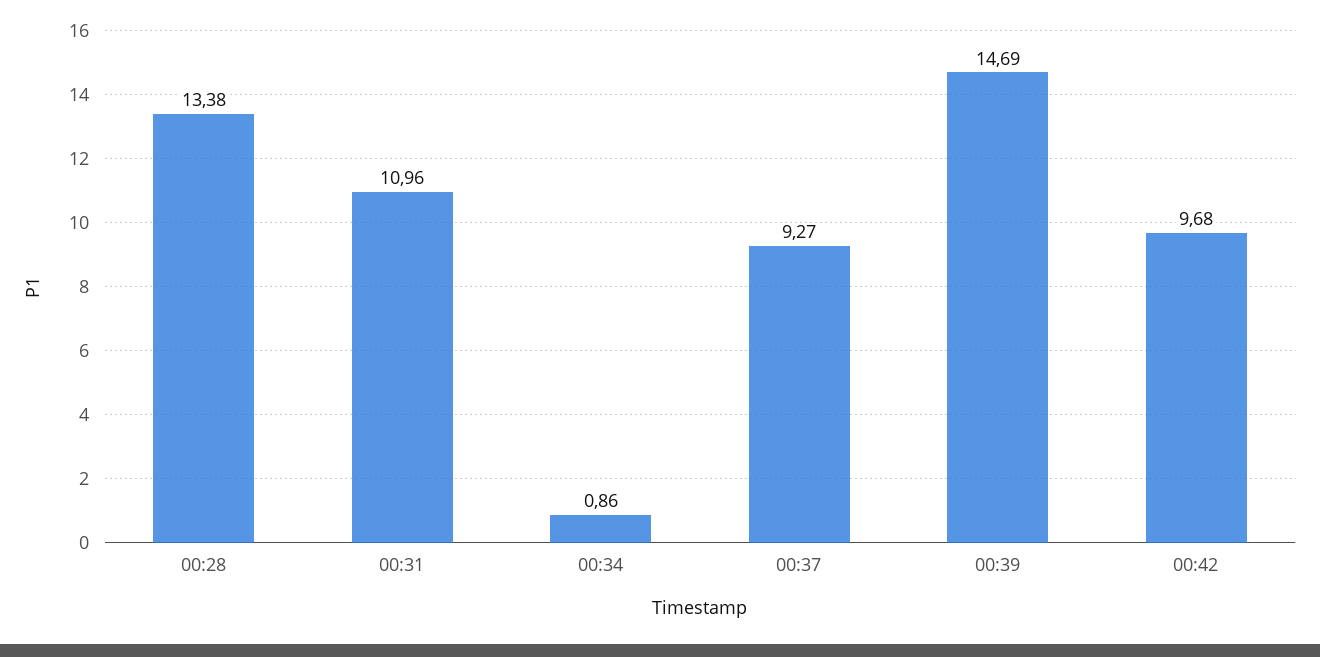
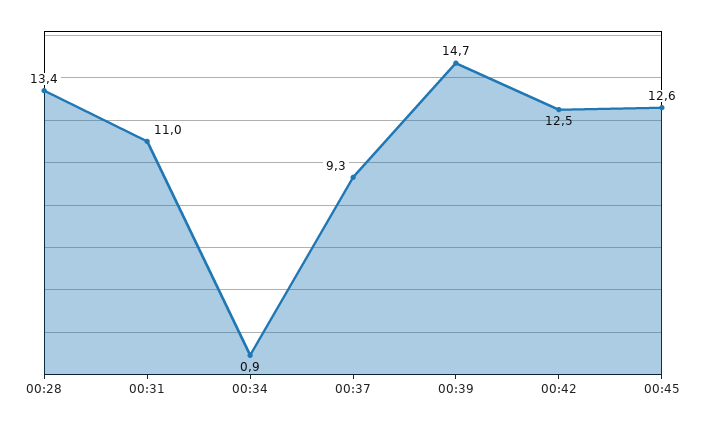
00:42: 9.68 -> 12.5
00:45: none -> 12.6

